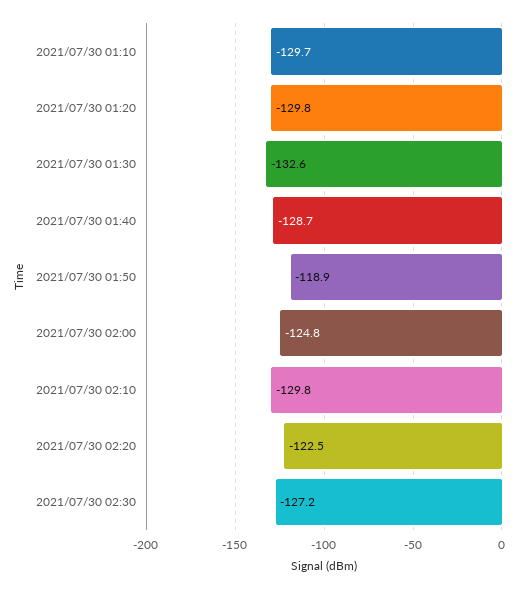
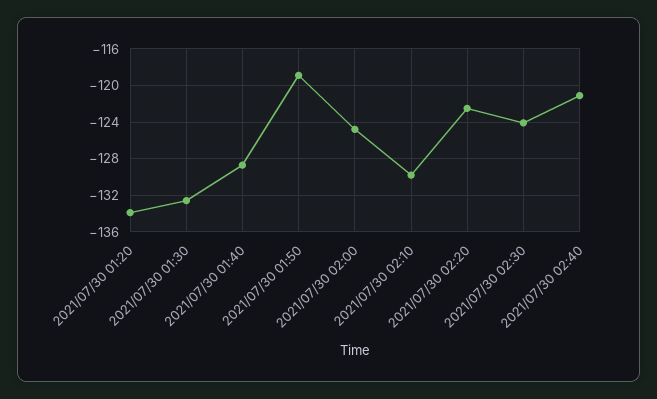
2021/07/30 01:10: -129.7 -> none
2021/07/30 01:20: -129.8 -> -134
2021/07/30 02:30: -127.2 -> -124
2021/07/30 02:40: none -> -121

